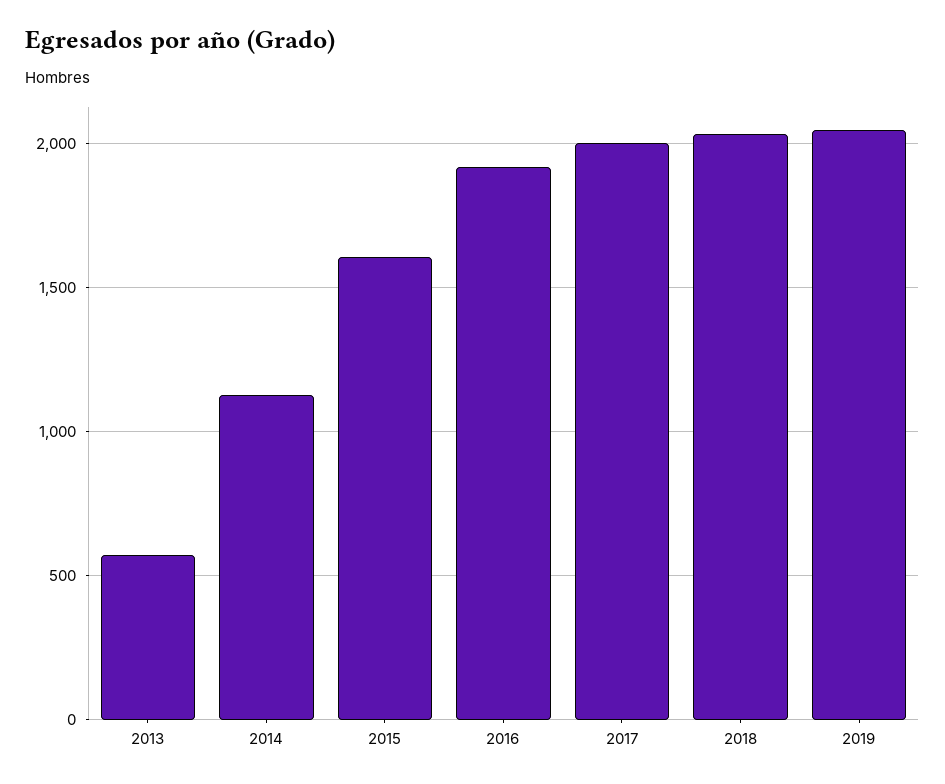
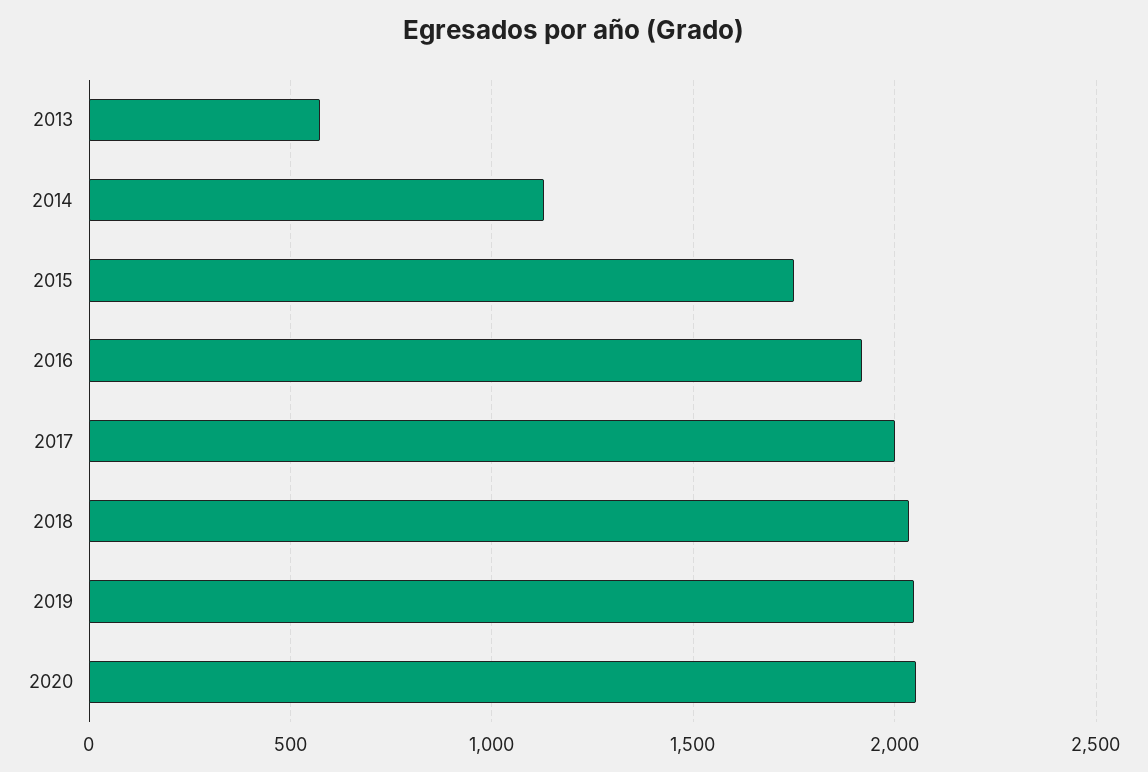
2015: 1600 -> 1750
2020: none -> 2050

